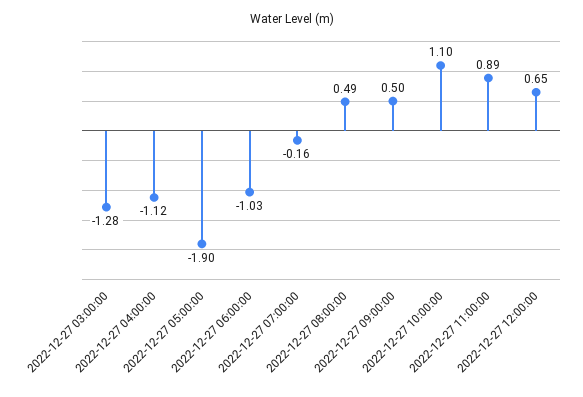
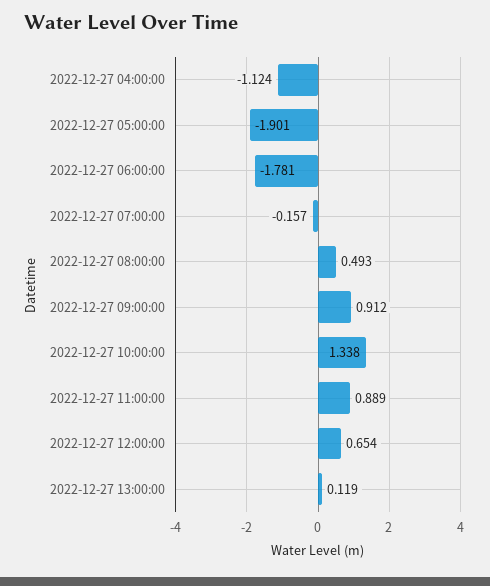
2022-12-27 03:00:00: -1.28 -> none
2022-12-27 06:00:00: -1.03 -> -1.781
2022-12-27 09:00:00: 0.5 -> 0.912
2022-12-27 10:00:00: 1.1 -> 1.338
2022-12-27 13:00:00: none -> 0.119

